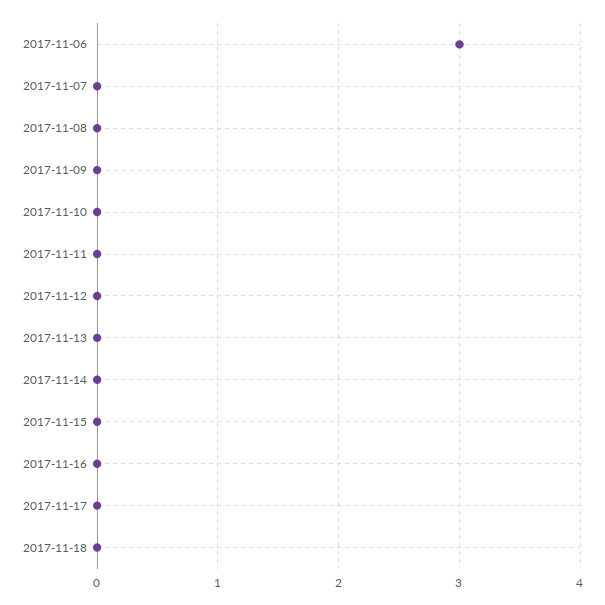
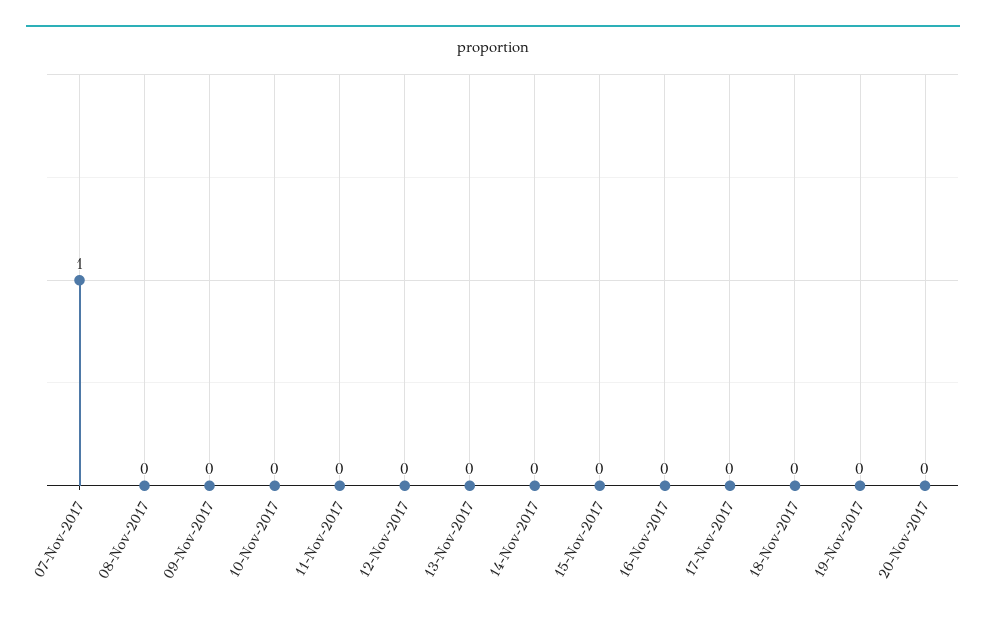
2017-11-06: 3 -> none
2017-11-07: 0 -> 1
19-Nov-2017: none -> 0
20-Nov-2017: none -> 0

